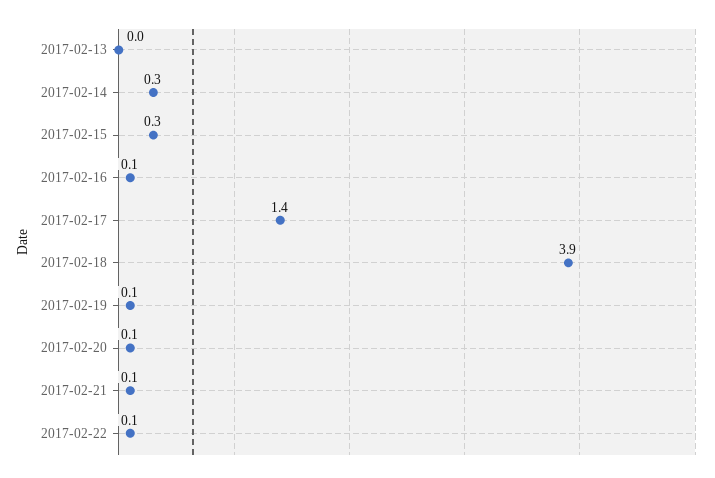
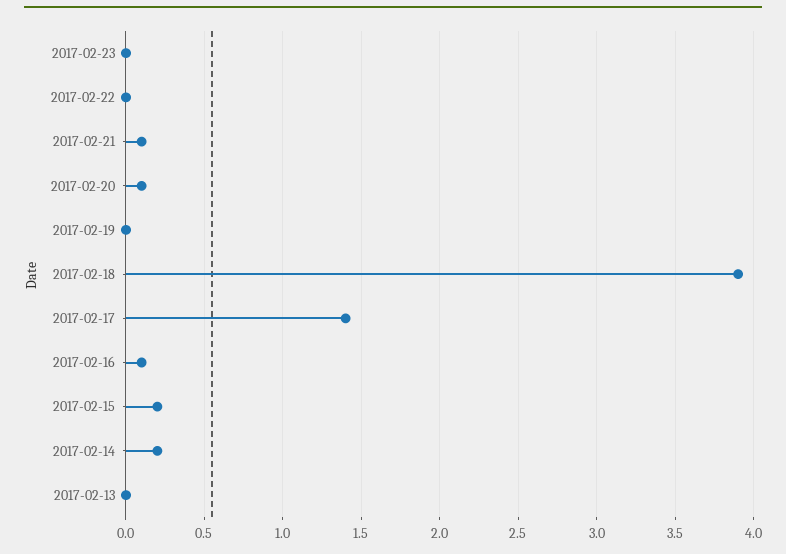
2017-02-14: 0.3 -> 0.2
2017-02-15: 0.3 -> 0.2
2017-02-19: 0.1 -> 0
2017-02-22: 0.1 -> 0
2017-02-23: none -> 0

